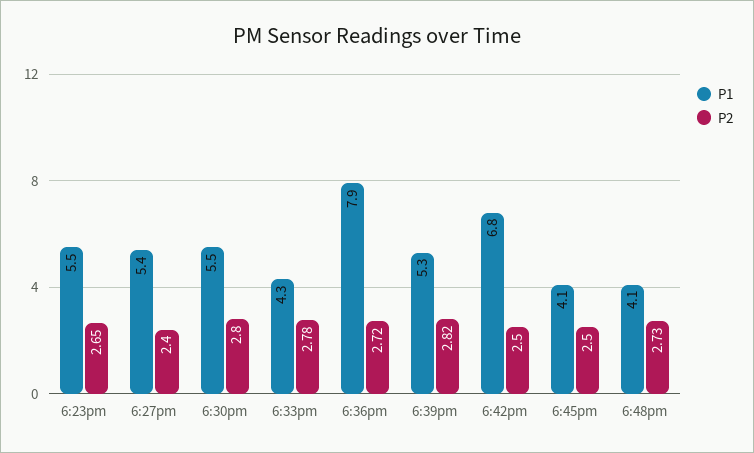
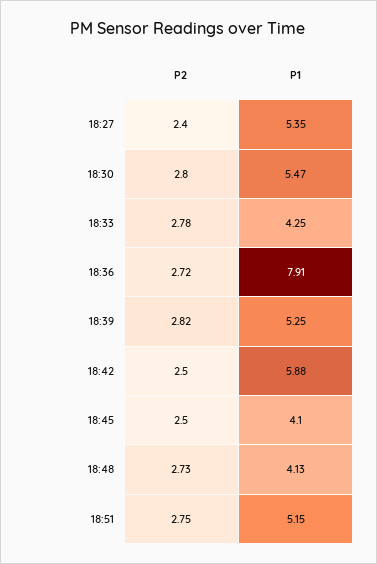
P1, 6:23pm: 5.5 -> none
P2, 6:23pm: 2.65 -> none
P1, 6:42pm: 6.8 -> 5.88
P2, 18:51: none -> 2.75
P1, 18:51: none -> 5.15

